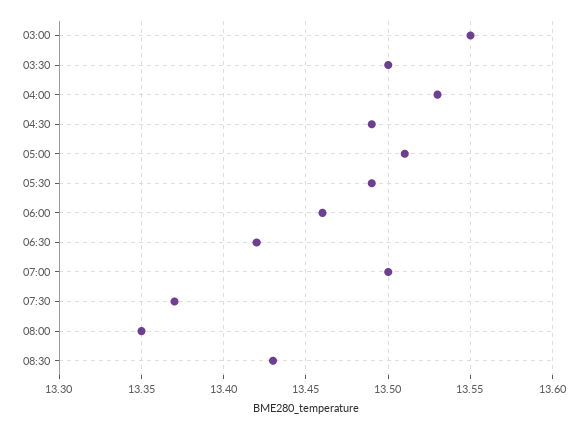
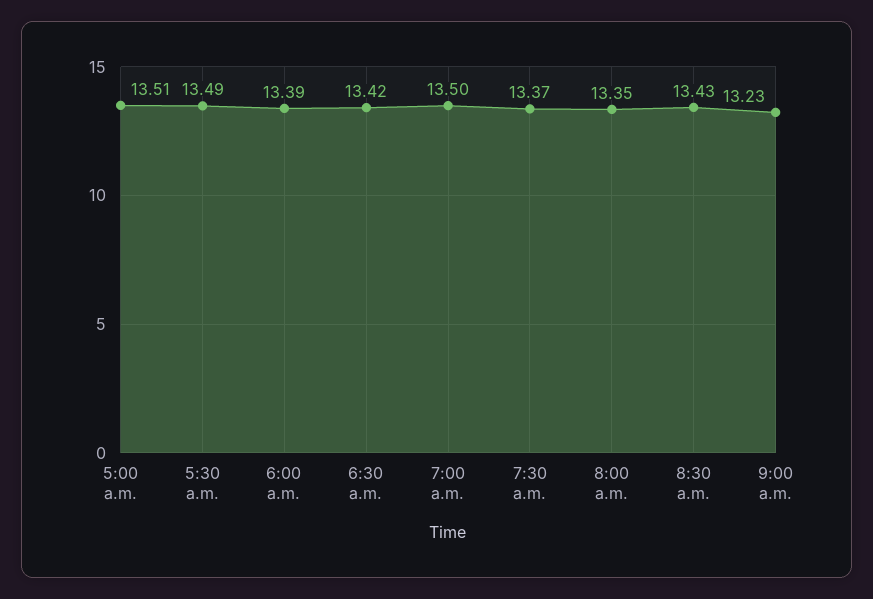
03:00: 13.55 -> none
03:30: 13.5 -> none
04:00: 13.53 -> none
04:30: 13.49 -> none
06:00: 13.46 -> 13.39
9:00 a.m.: none -> 13.23

